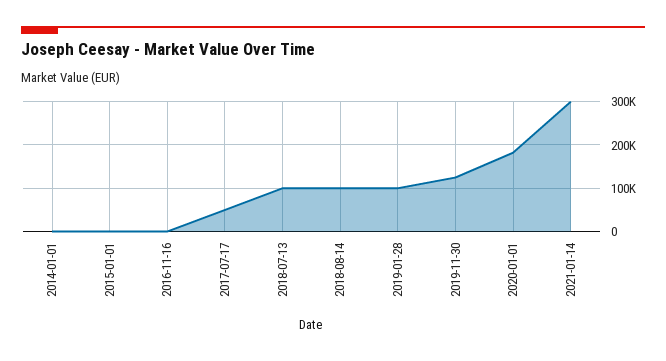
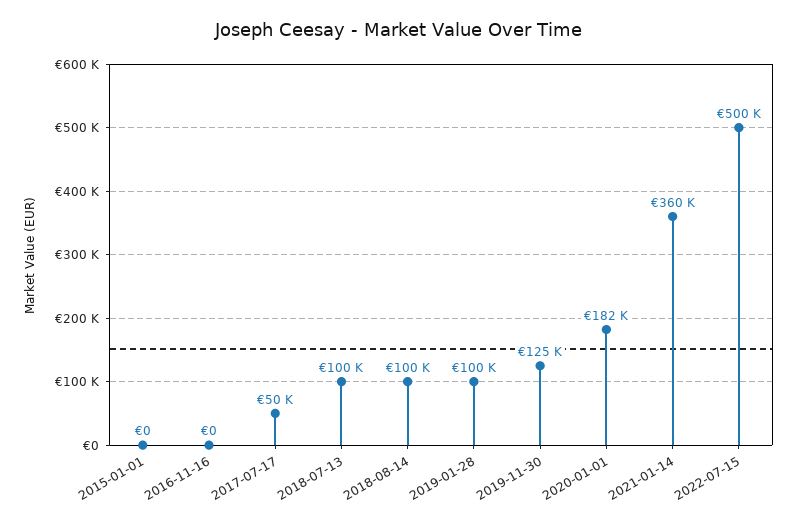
2014-01-01: 0 -> none
2021-01-14: 300000 -> 360000
2022-07-15: none -> 500000

